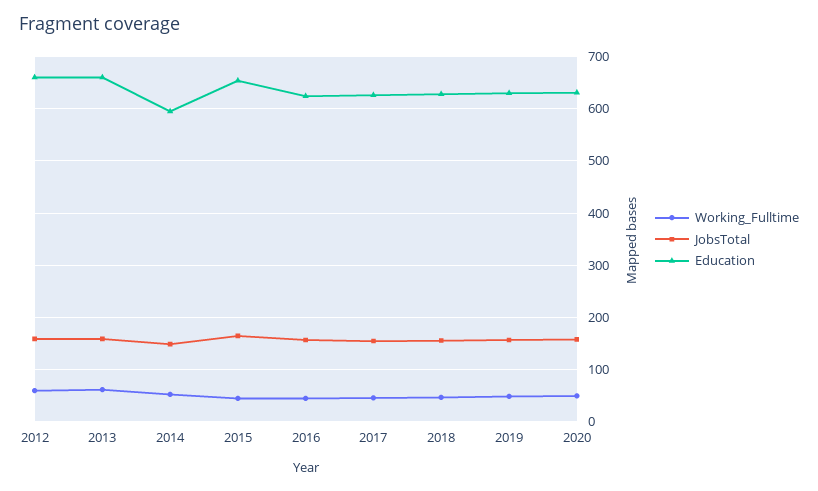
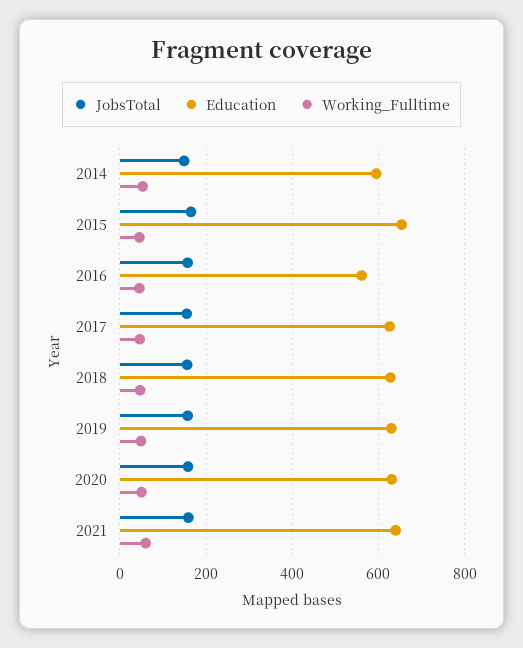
Working_Fulltime, 2012: 60 -> none
JobsTotal, 2012: 160 -> none
Education, 2012: 660 -> none
Working_Fulltime, 2013: 60 -> none
JobsTotal, 2013: 160 -> none
Education, 2013: 660 -> none
Education, 2016: 620 -> 560
JobsTotal, 2021: none -> 160
Education, 2021: none -> 640
Working_Fulltime, 2021: none -> 60

